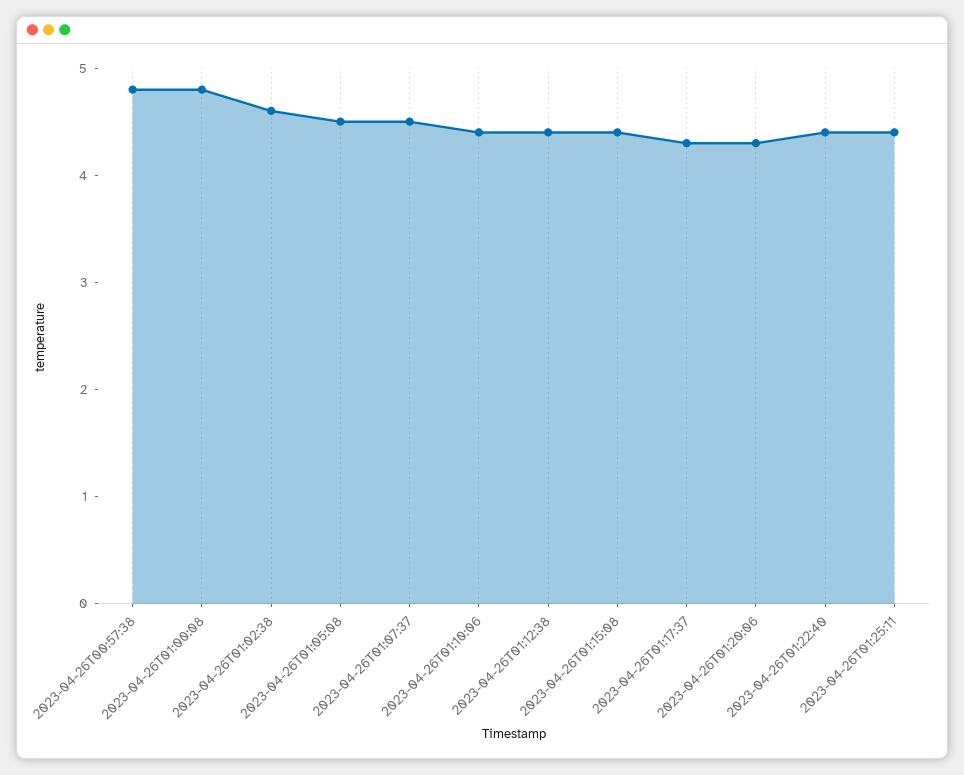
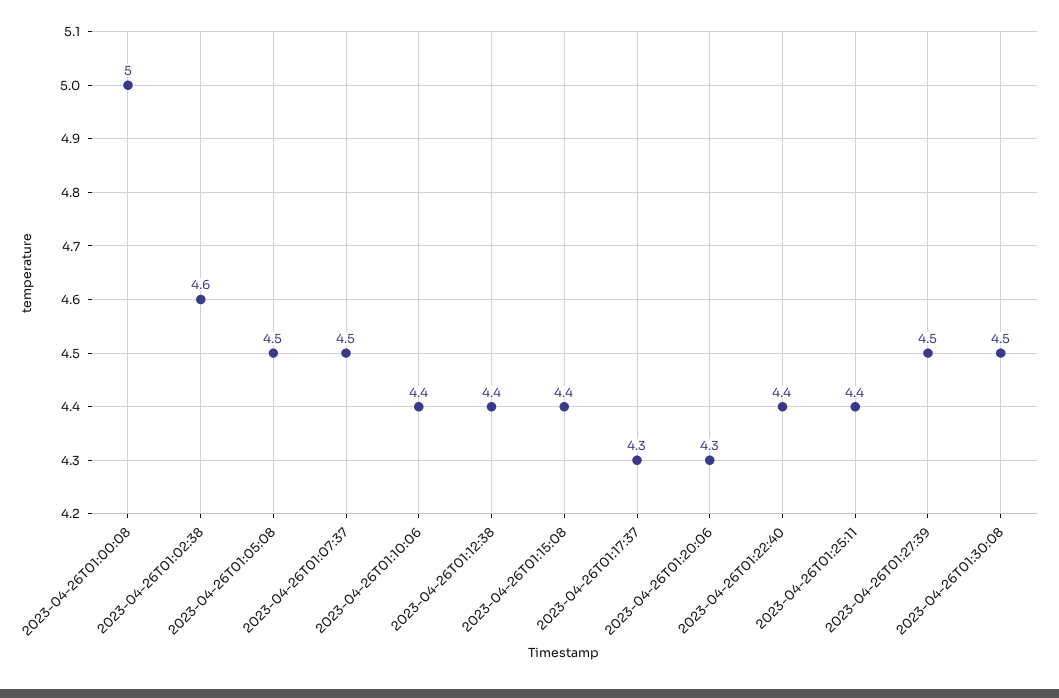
2023-04-26T00:57:38: 4.8 -> none
2023-04-26T01:00:08: 4.8 -> 5
2023-04-26T01:27:39: none -> 4.5
2023-04-26T01:30:08: none -> 4.5

